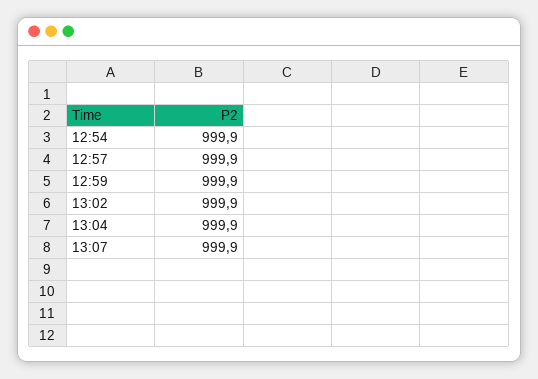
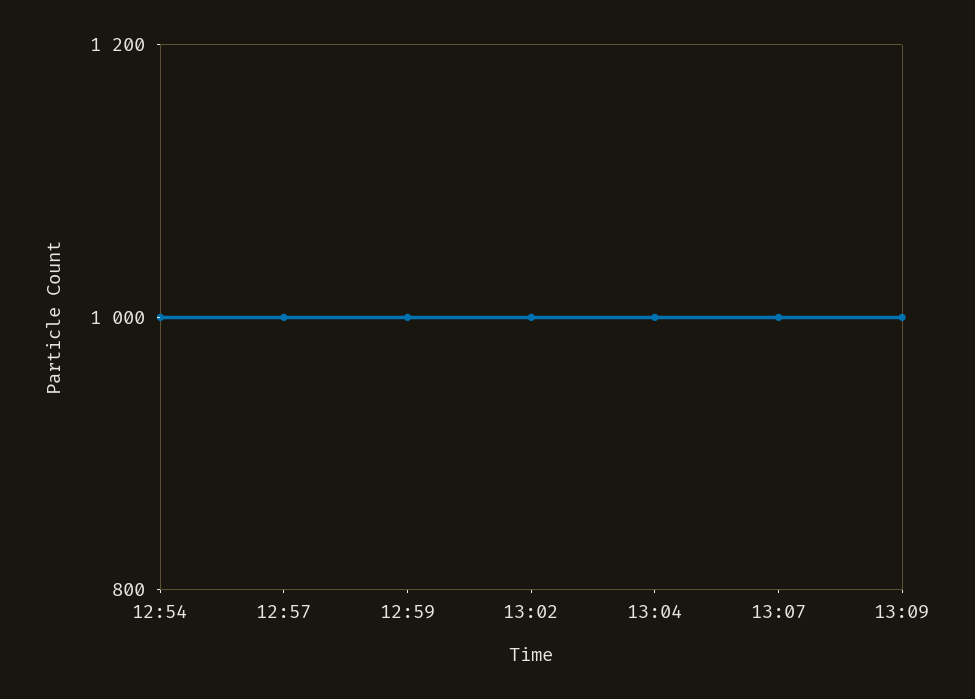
13:09: none -> 1000

